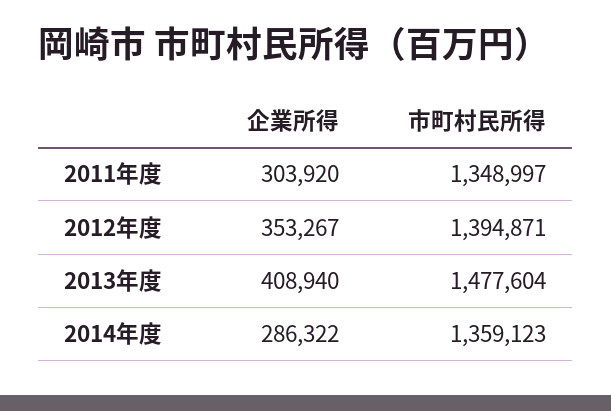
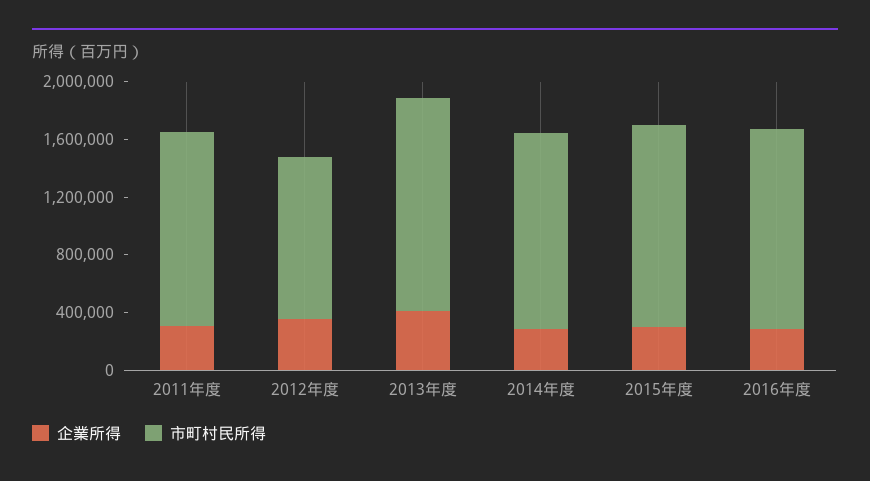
市町村民所得, 2012年度: 1394871 -> 1100000
企業所得, 2015年度: none -> 300000
市町村民所得, 2015年度: none -> 1400000
企業所得, 2016年度: none -> 300000
市町村民所得, 2016年度: none -> 1400000

